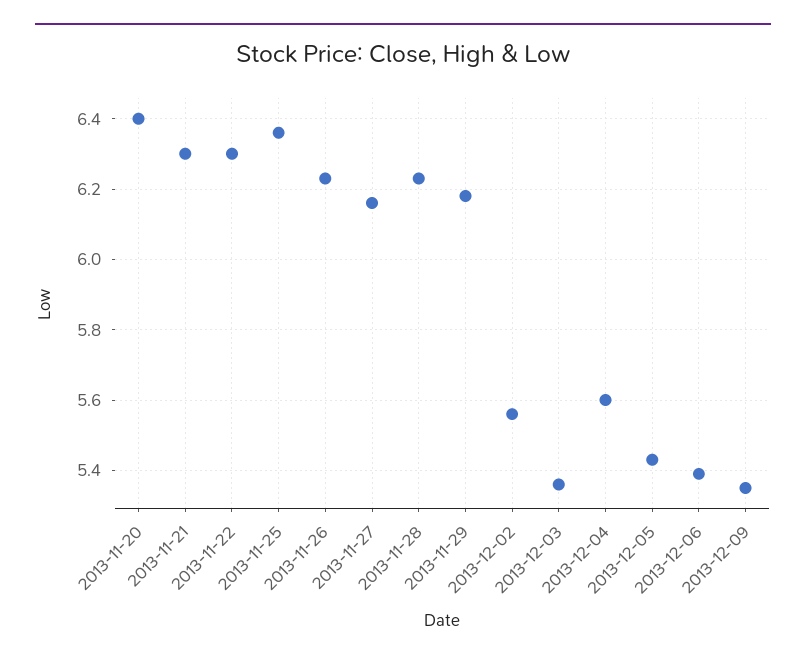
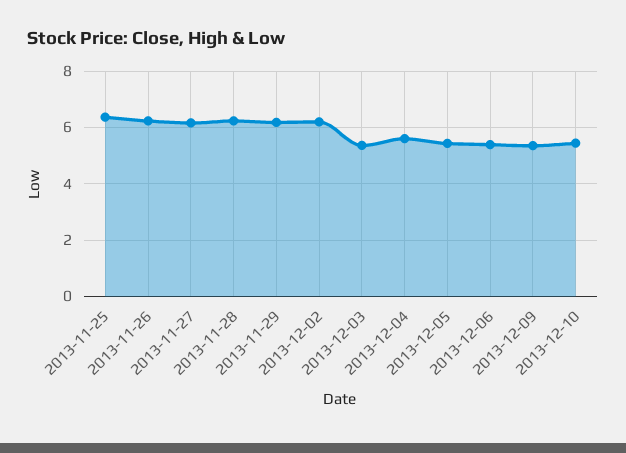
2013-11-20: 6.4 -> none
2013-11-21: 6.3 -> none
2013-11-22: 6.3 -> none
2013-12-02: 5.55 -> 6.25
2013-12-10: none -> 5.5

